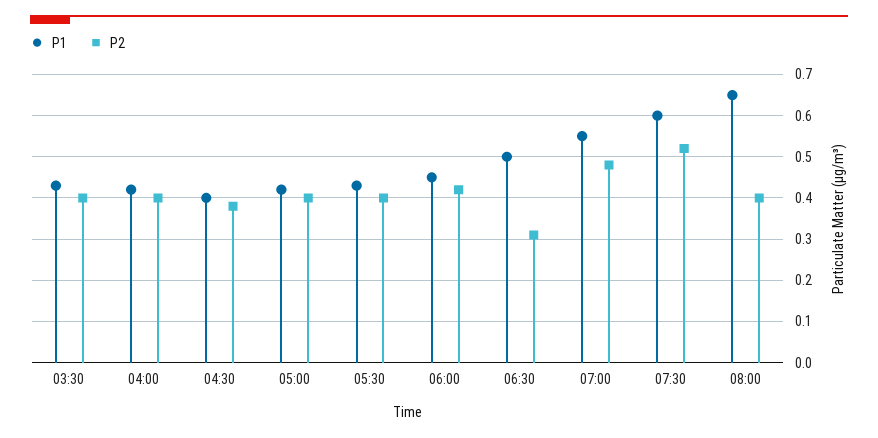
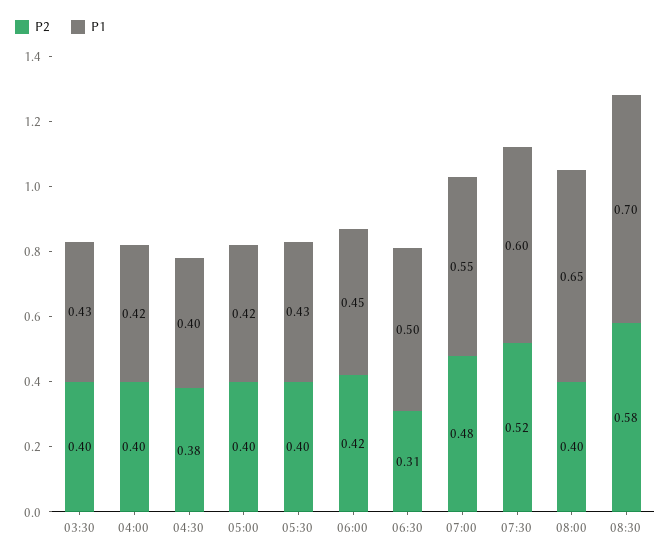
P2, 08:30: none -> 0.58
P1, 08:30: none -> 0.7

